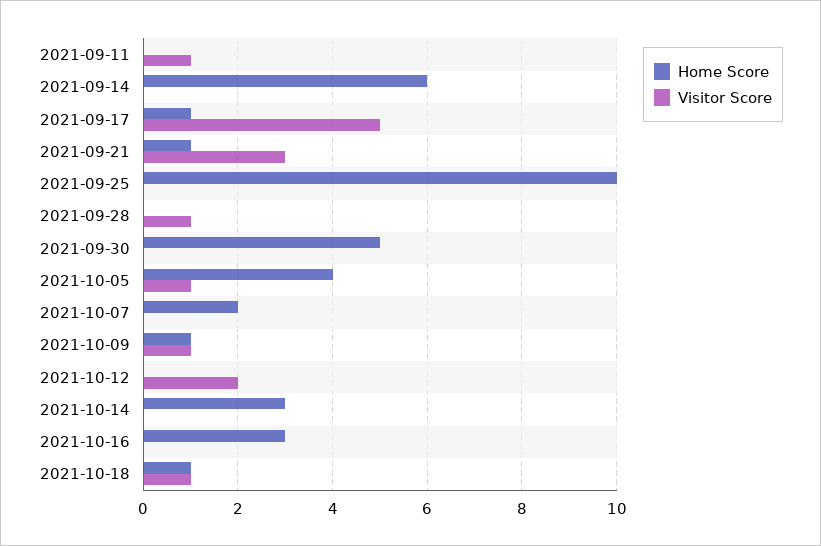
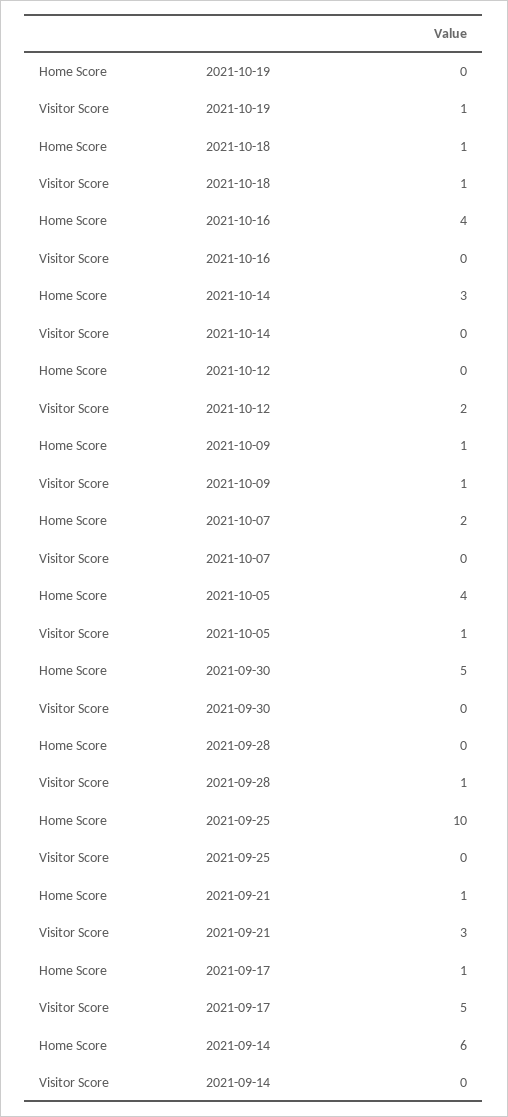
Home Score, 2021-09-11: 0 -> none
Visitor Score, 2021-09-11: 1 -> none
Home Score, 2021-10-16: 3 -> 4
Home Score, 2021-10-19: none -> 0
Visitor Score, 2021-10-19: none -> 1

